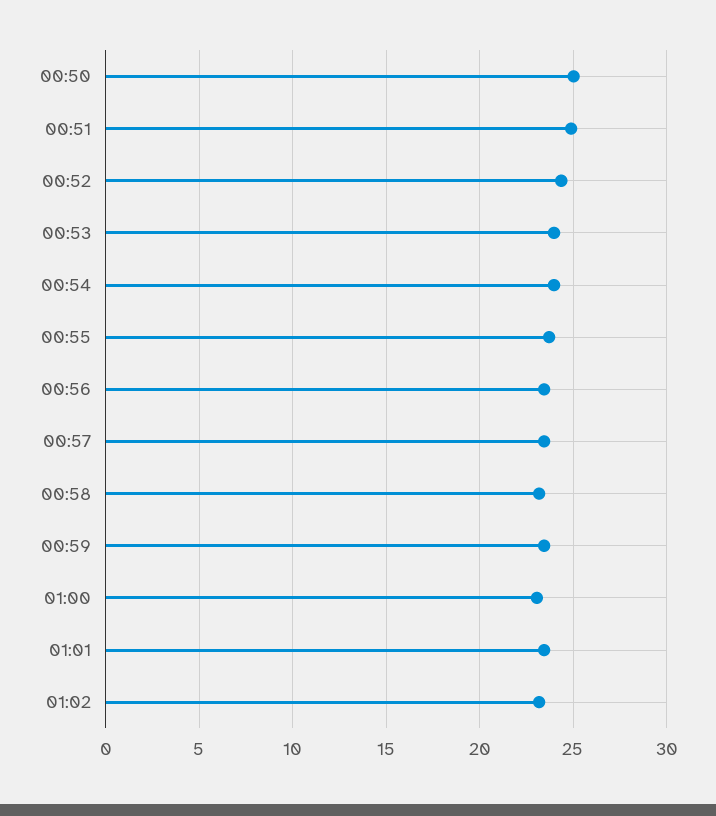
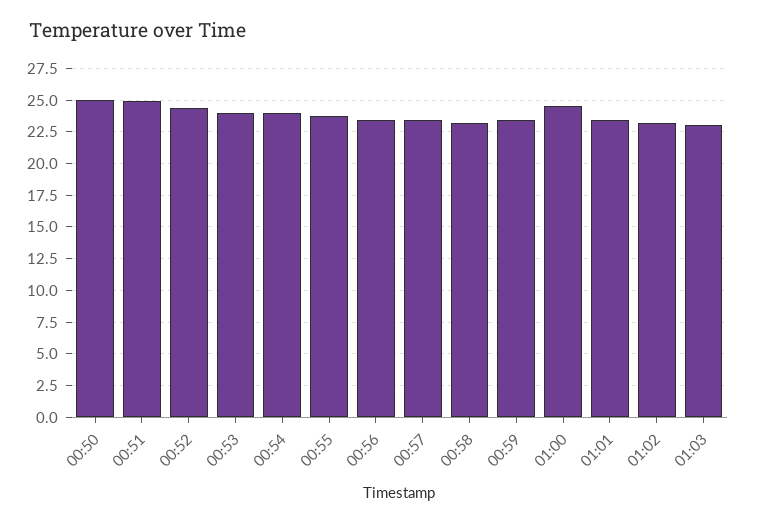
01:00: 23 -> 24.5
01:03: none -> 23

